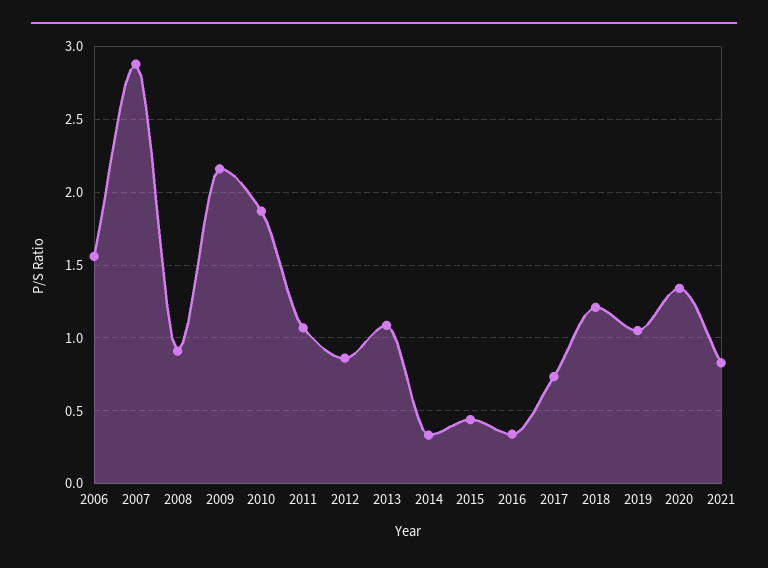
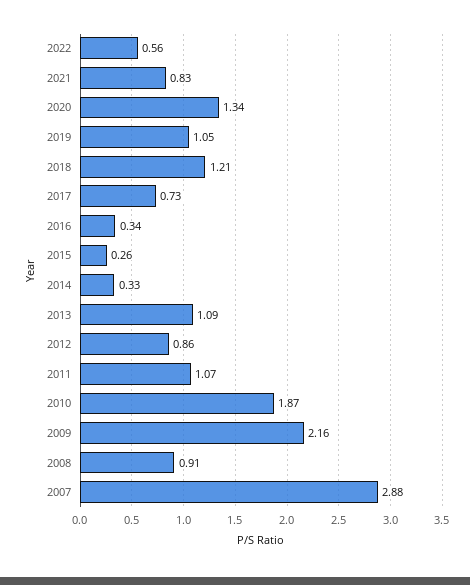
2006: 1.55 -> none
2015: 0.45 -> 0.26
2022: none -> 0.56

